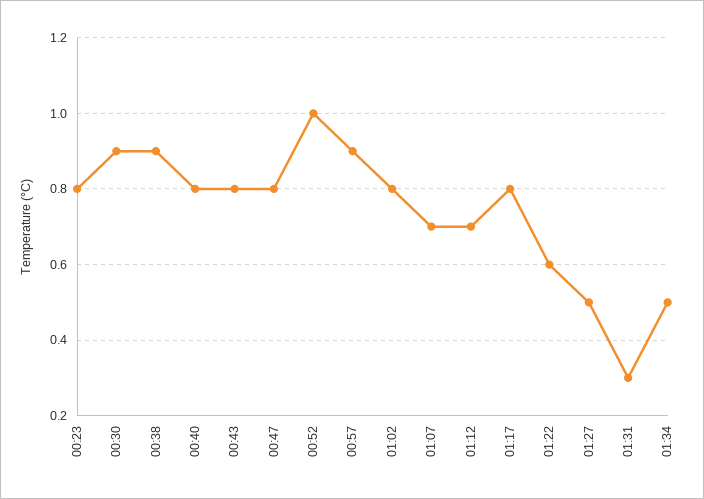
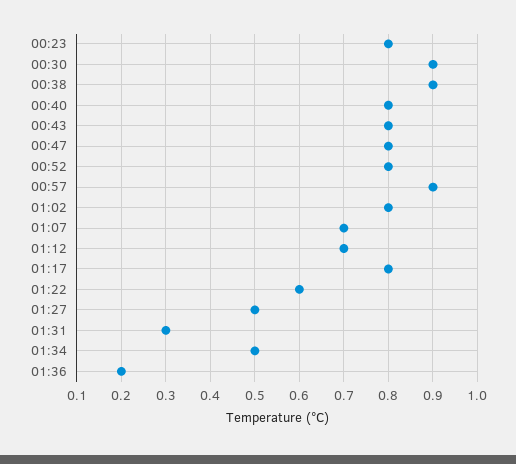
00:52: 1 -> 0.8
01:36: none -> 0.2

